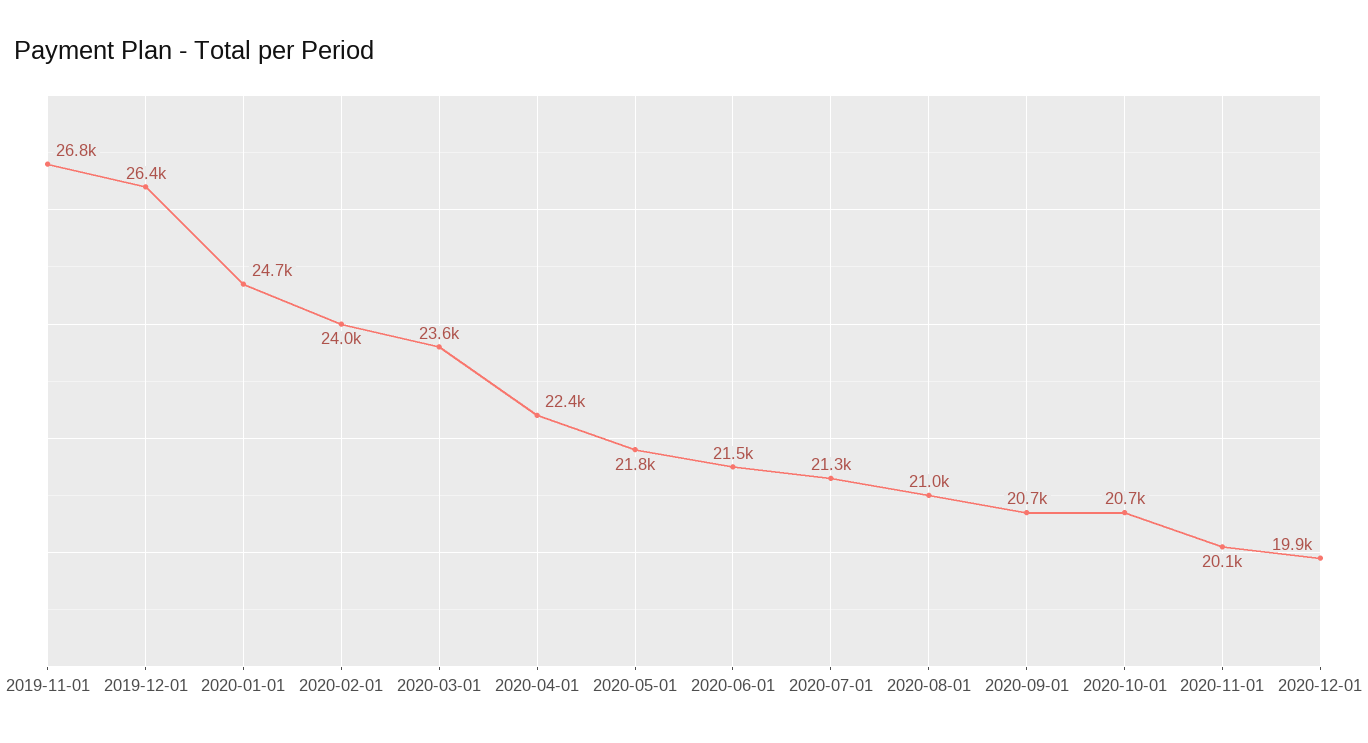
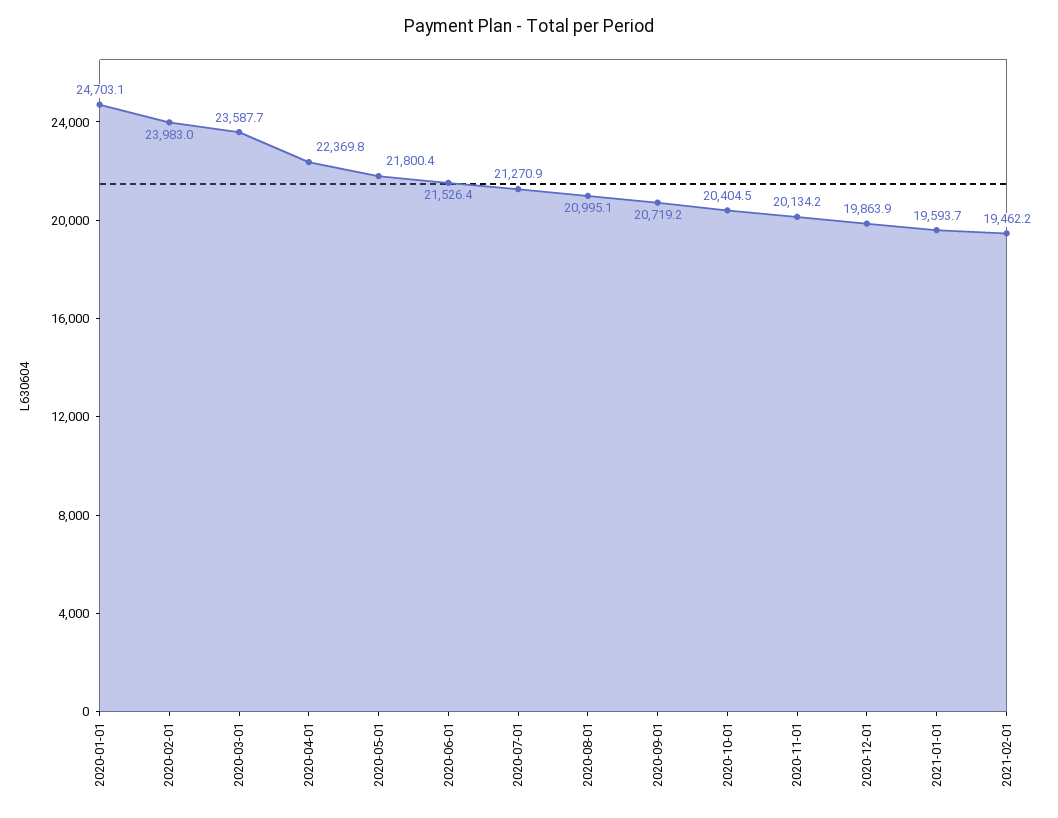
2019-11-01: 26800 -> none
2019-12-01: 26400 -> none
2020-10-01: 20700 -> 20404.5
2021-01-01: none -> 19593.7
2021-02-01: none -> 19462.2

